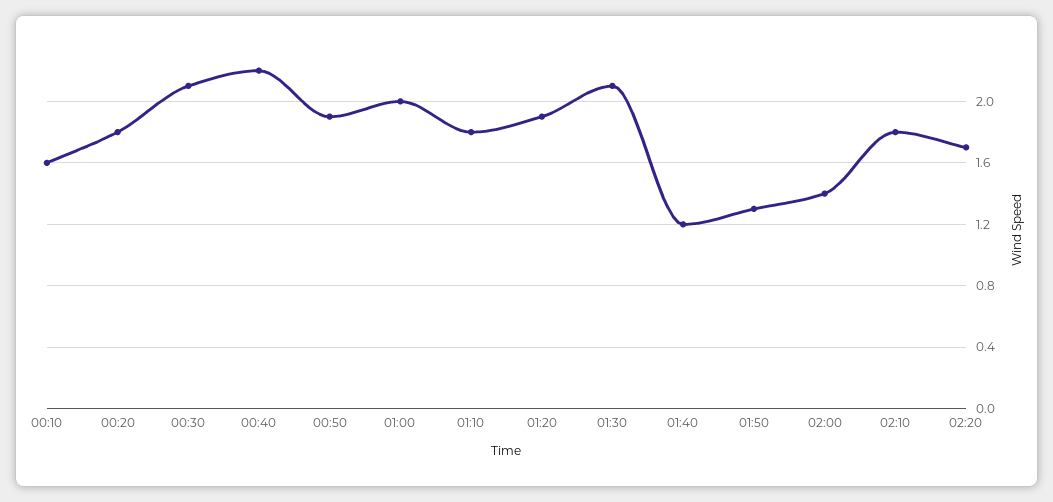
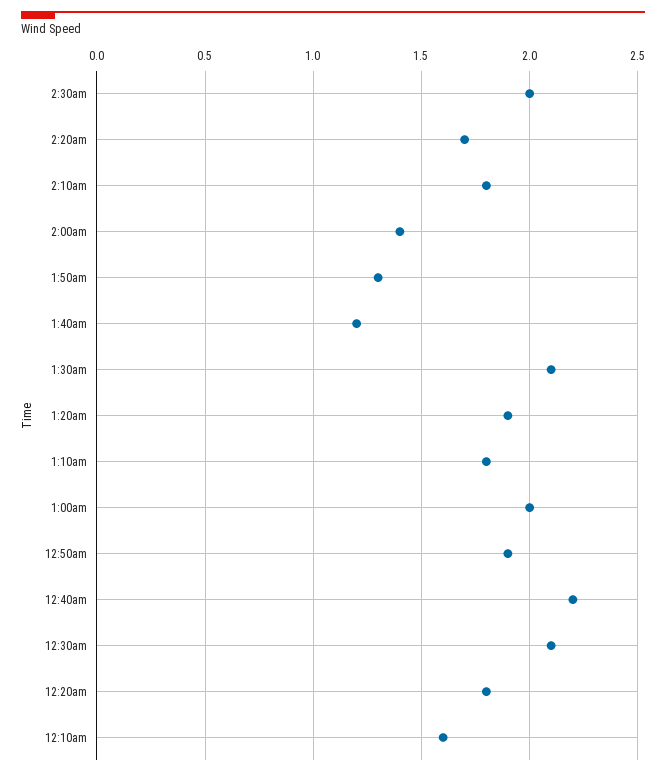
2:30am: none -> 2

